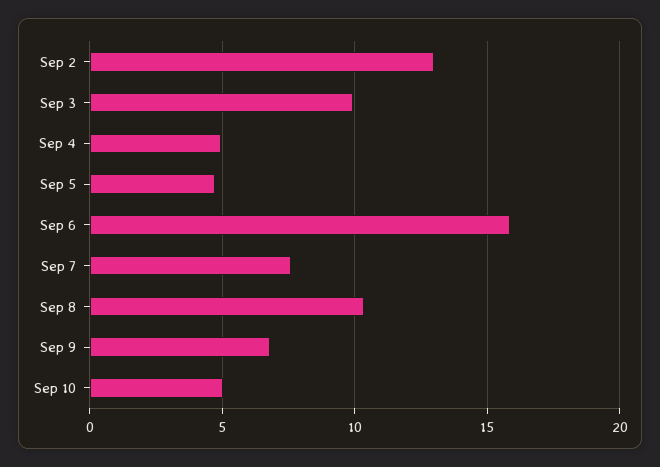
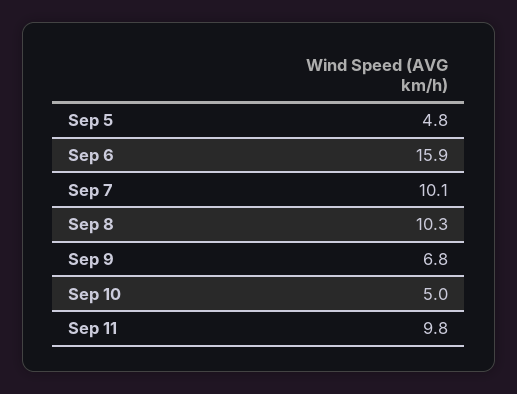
Sep 2: 13 -> none
Sep 3: 10 -> none
Sep 4: 5 -> none
Sep 7: 7.5 -> 10.1
Sep 11: none -> 9.8

